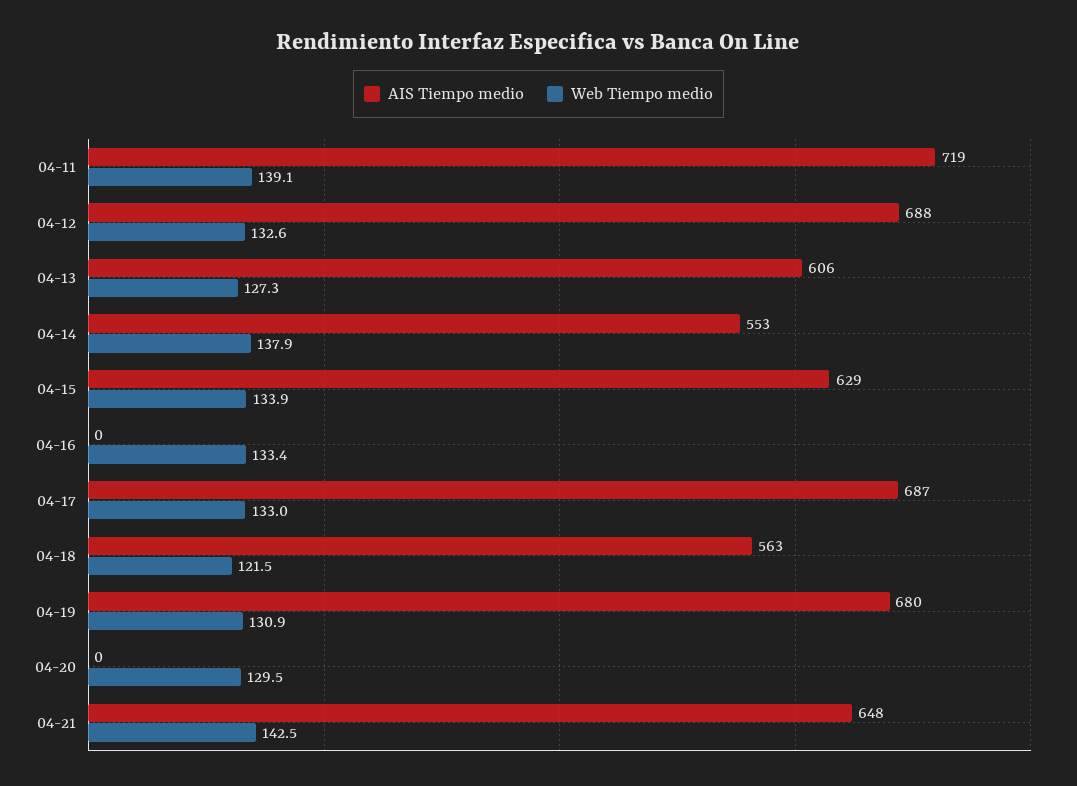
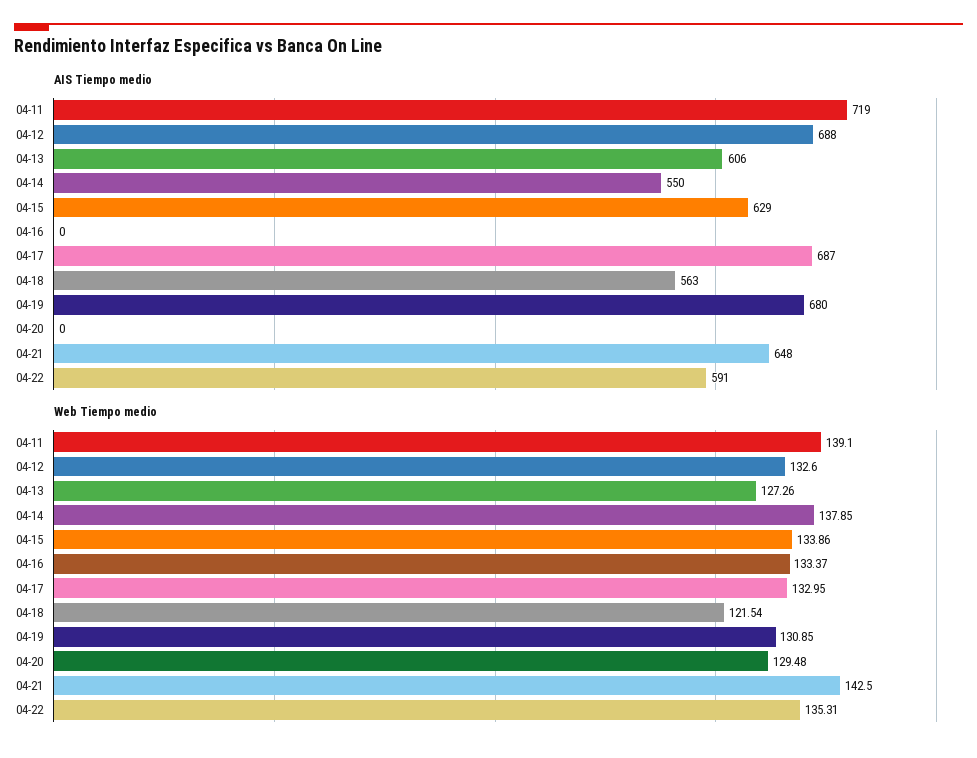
AIS Tiempo medio, 04-14: 553 -> 550
AIS Tiempo medio, 04-22: none -> 591
Web Tiempo medio, 04-22: none -> 135.31

